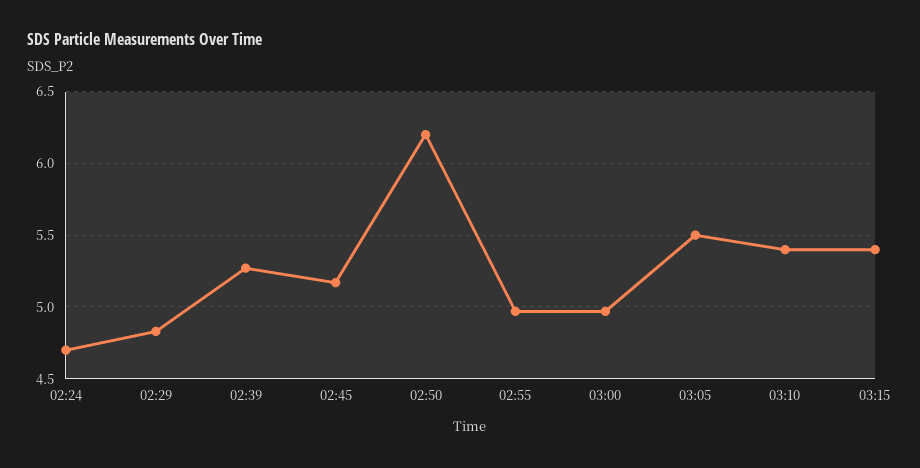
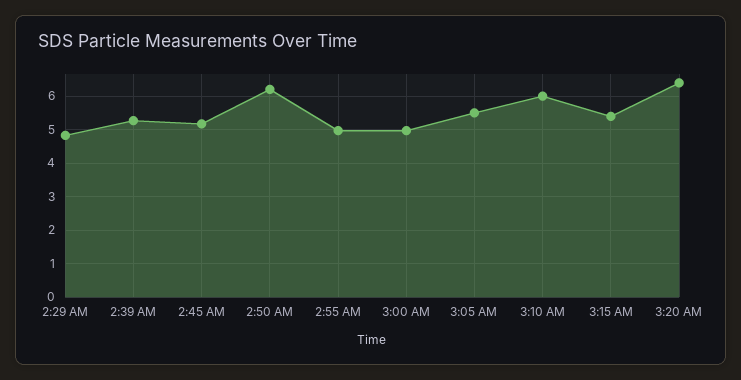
02:24: 4.7 -> none
03:10: 5.4 -> 6
3:20 AM: none -> 6.4

